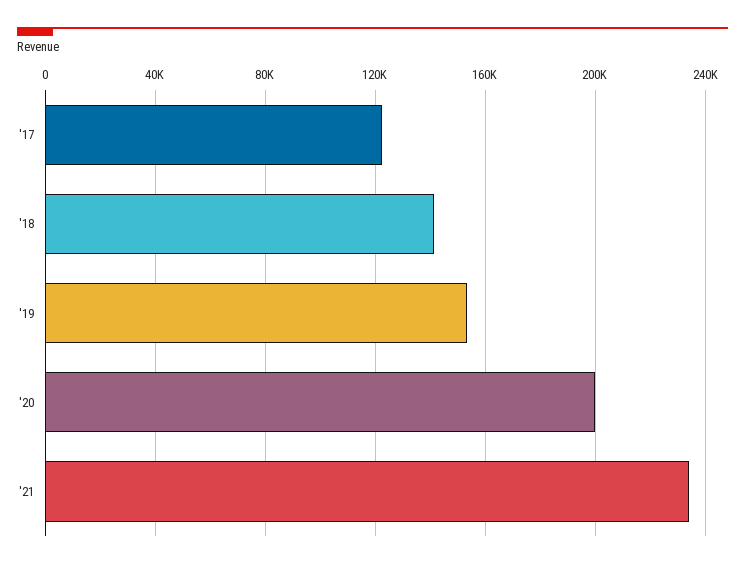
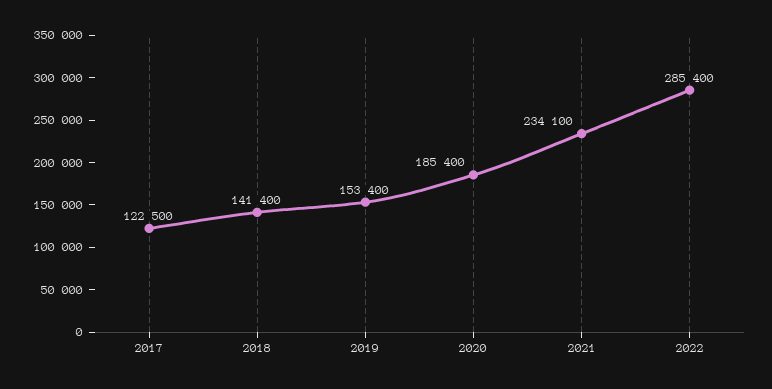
'20: 200000 -> 185400
2022: none -> 285400

